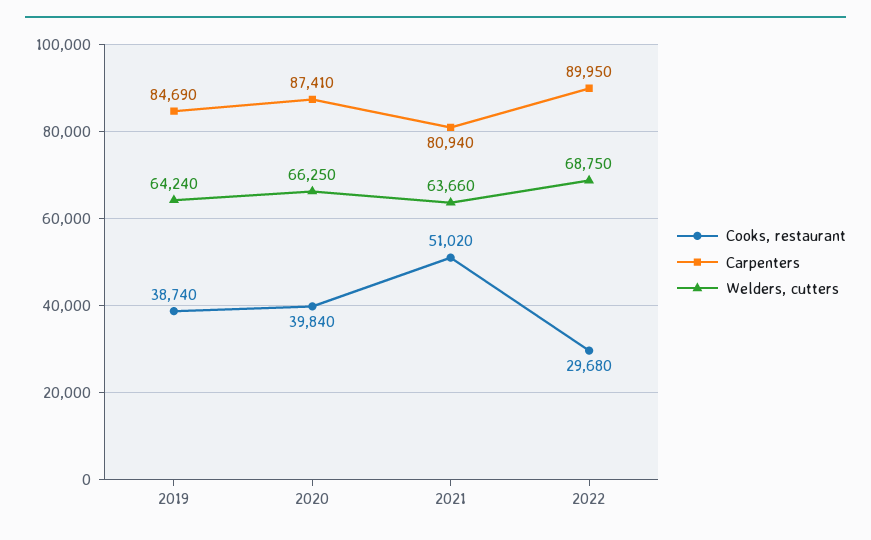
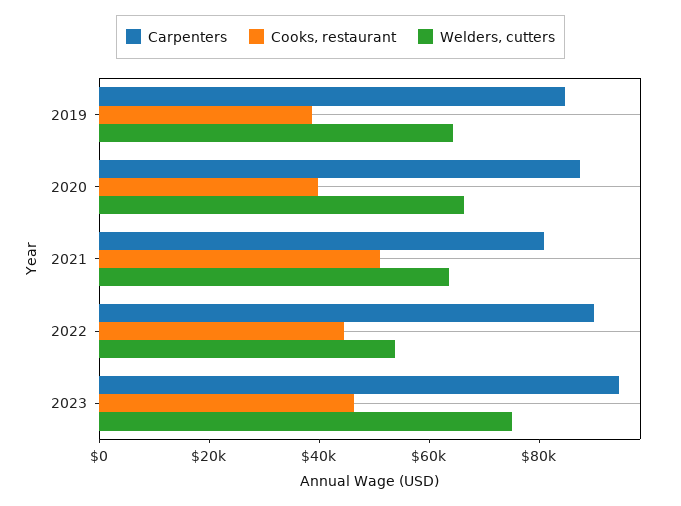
Cooks, restaurant, 2022: 29680 -> 45000
Welders, cutters, 2022: 68750 -> 55000
Carpenters, 2023: none -> 95000
Cooks, restaurant, 2023: none -> 45000
Welders, cutters, 2023: none -> 75000

